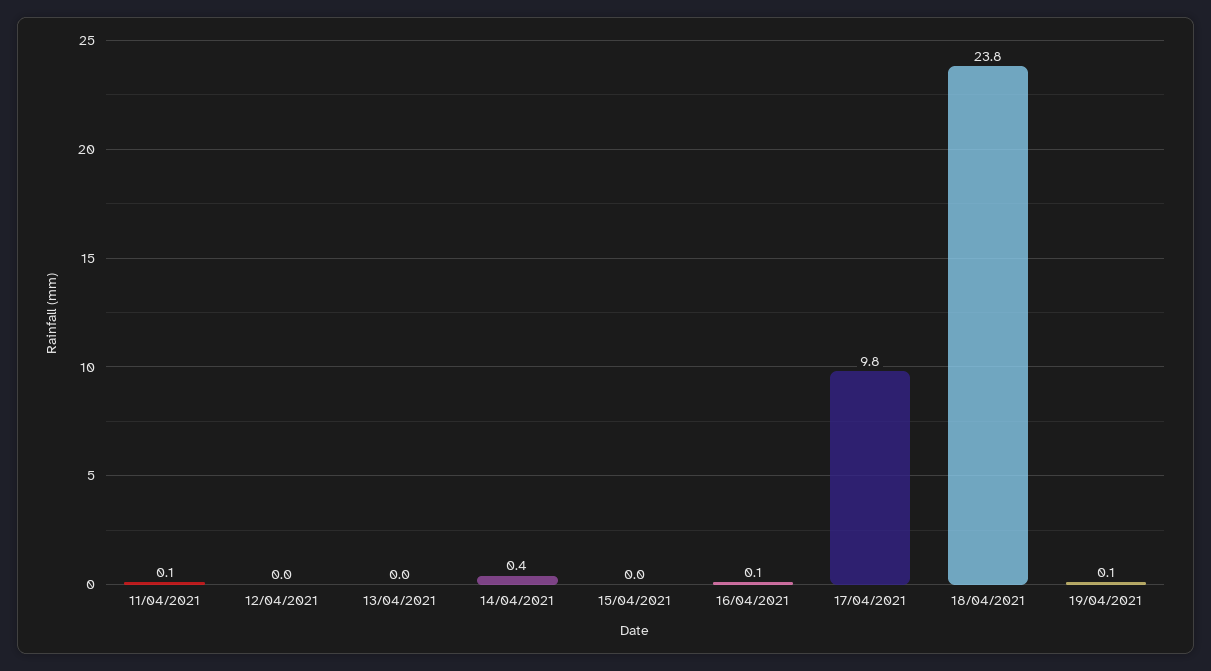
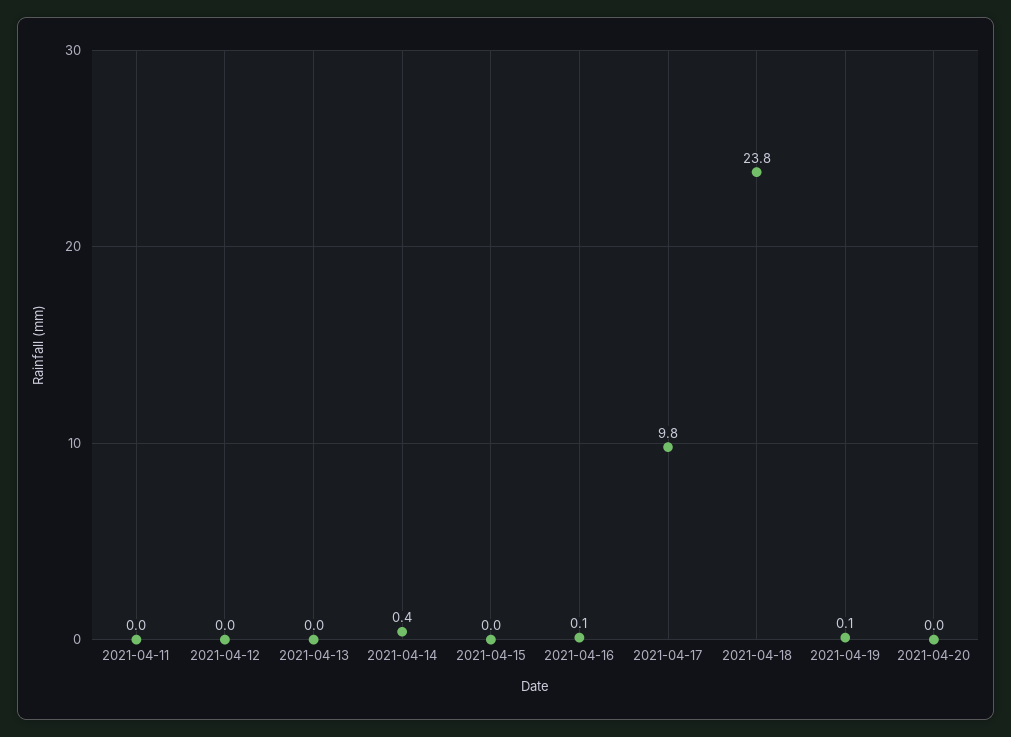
11/04/2021: 0.1 -> 0
2021-04-20: none -> 0

